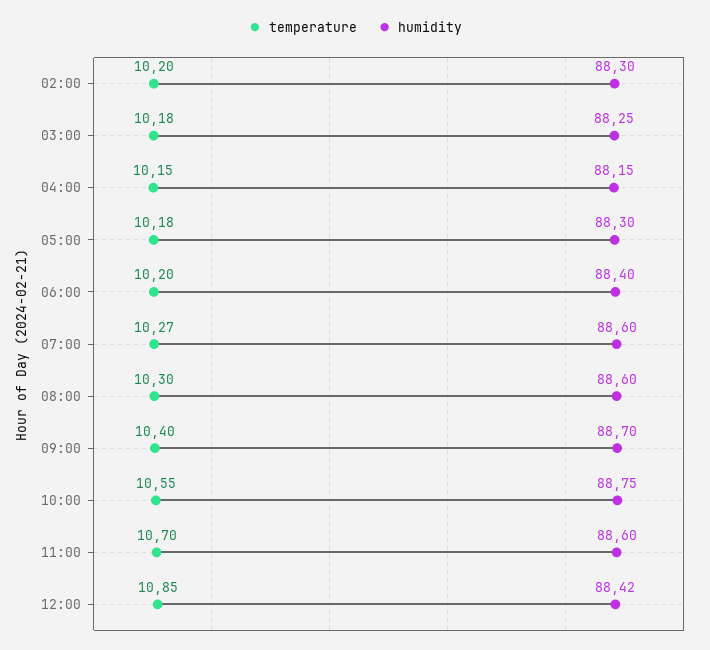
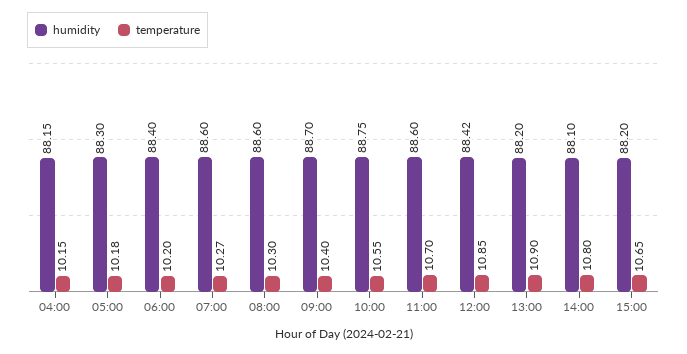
temperature, 02:00: 10.2 -> none
humidity, 02:00: 88.3 -> none
temperature, 03:00: 10.18 -> none
humidity, 03:00: 88.25 -> none
humidity, 13:00: none -> 88.2
temperature, 13:00: none -> 10.9
humidity, 14:00: none -> 88.1
temperature, 14:00: none -> 10.8
humidity, 15:00: none -> 88.2
temperature, 15:00: none -> 10.65

